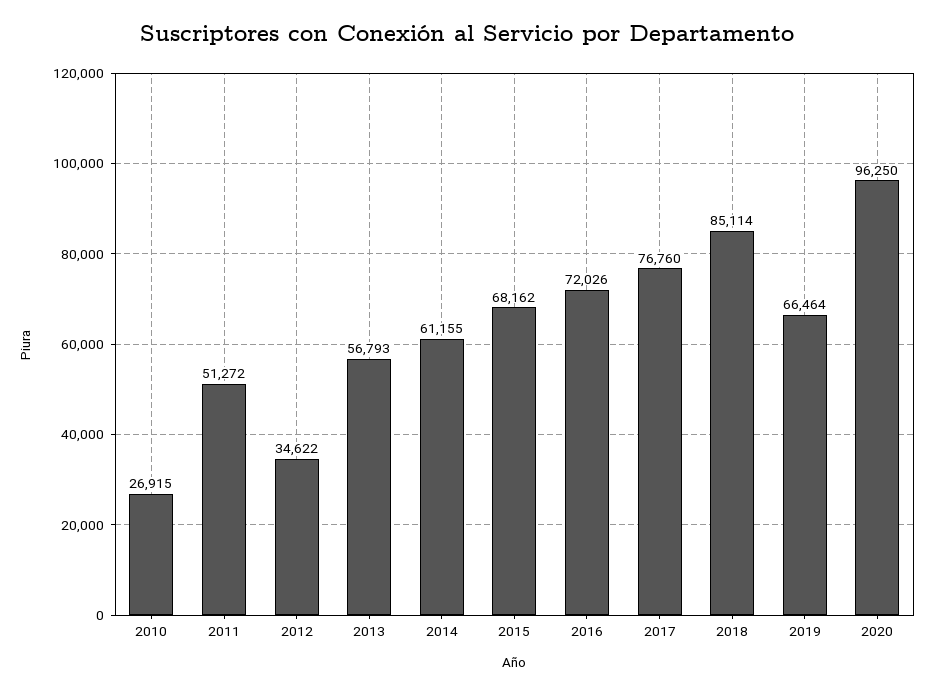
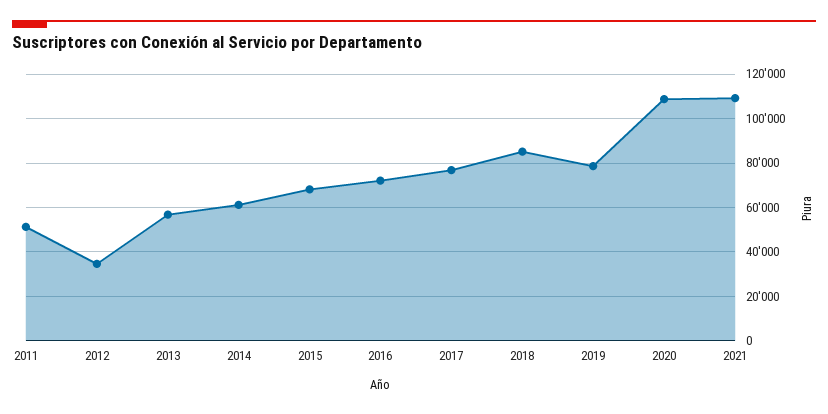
2010: 26915 -> none
2019: 66464 -> 80000
2020: 96250 -> 110000
2021: none -> 110000

